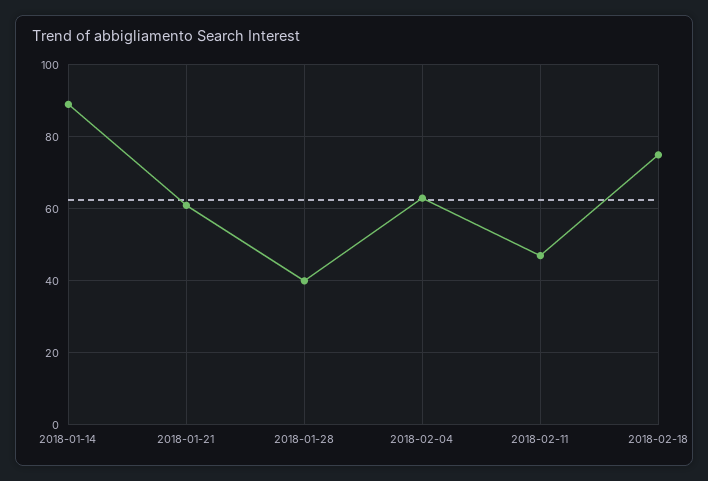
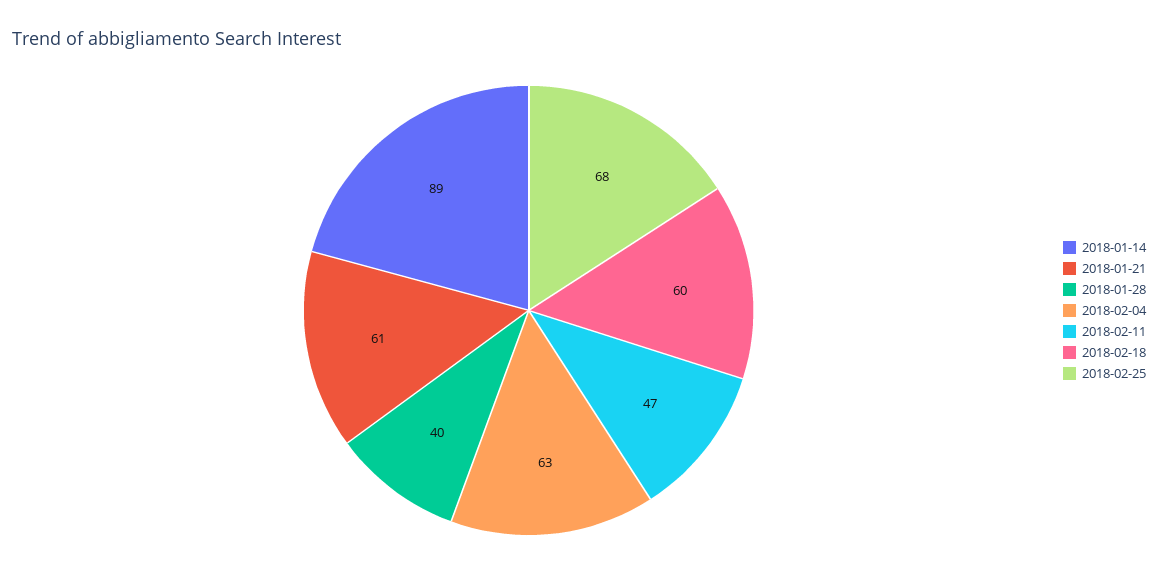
2018-02-18: 75 -> 60
2018-02-25: none -> 68

